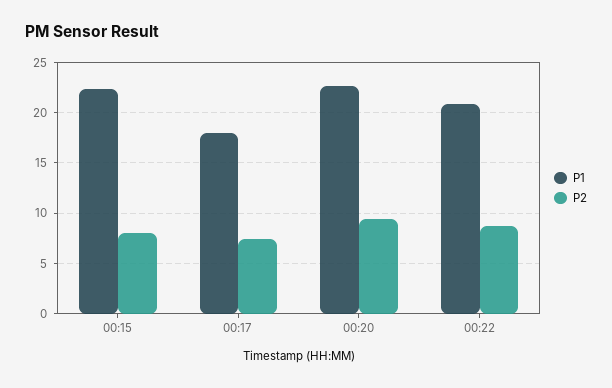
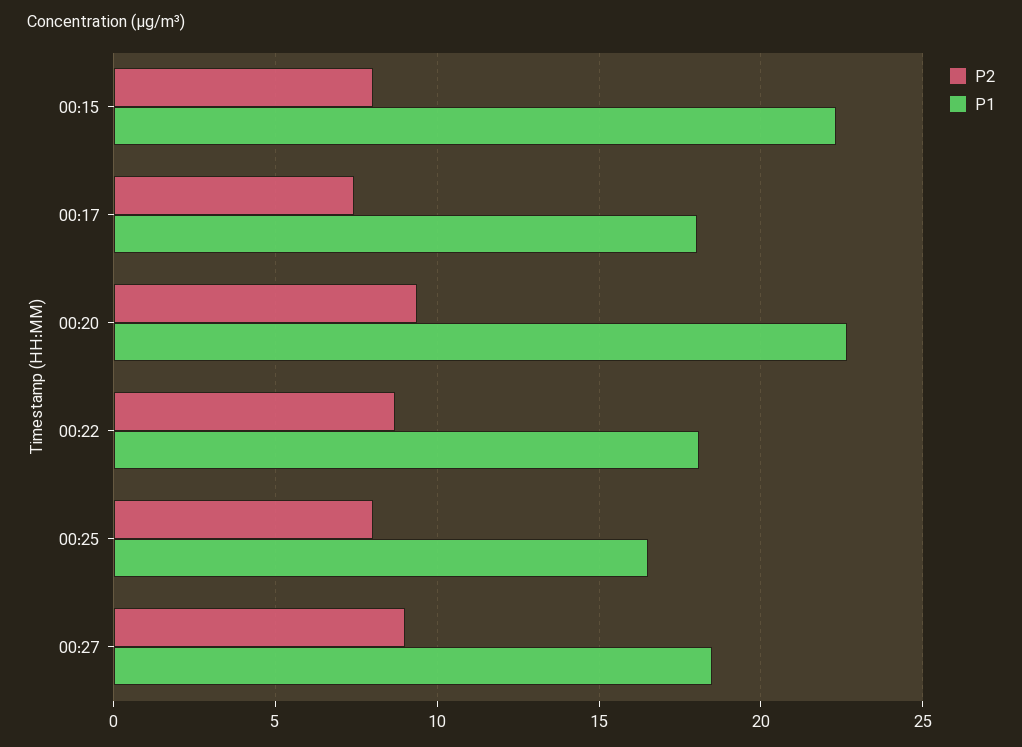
P1, 00:22: 21 -> 18
P2, 00:25: none -> 8
P1, 00:25: none -> 16.5
P2, 00:27: none -> 9
P1, 00:27: none -> 18.5

